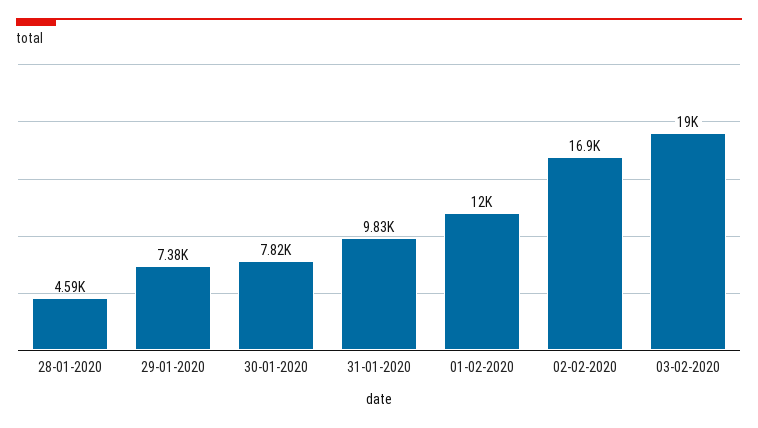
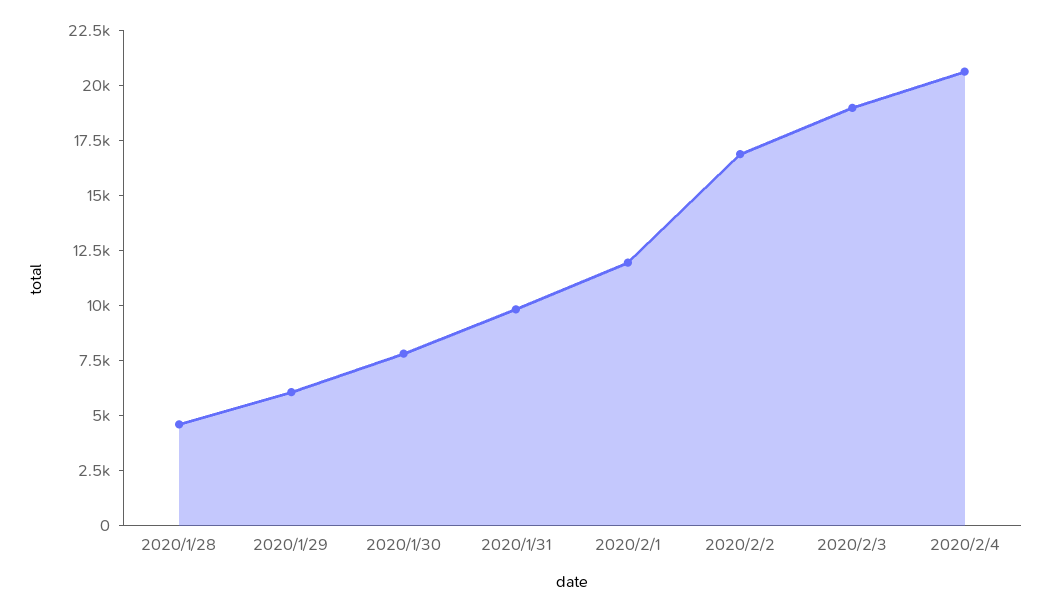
29-01-2020: 7380 -> 6000
2020/2/4: none -> 20500

